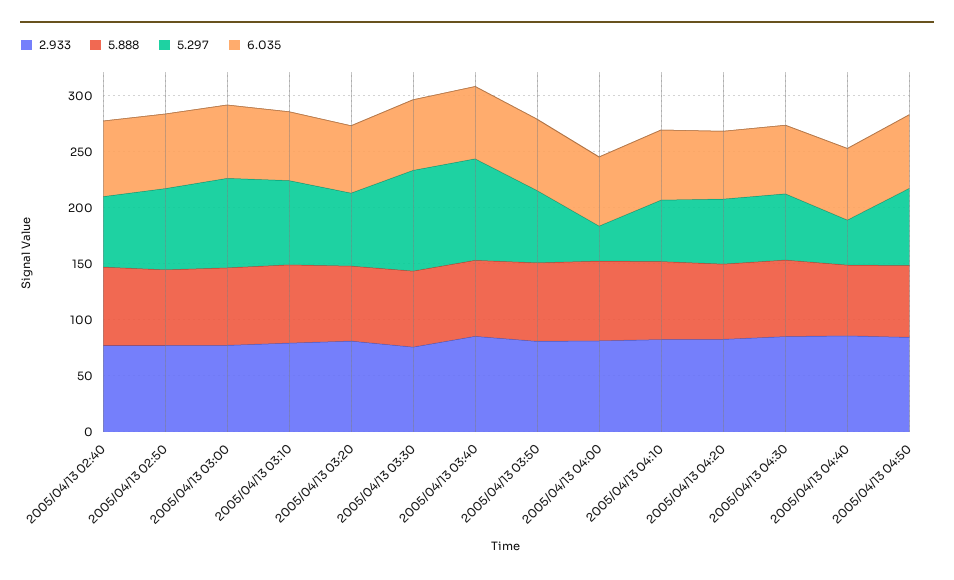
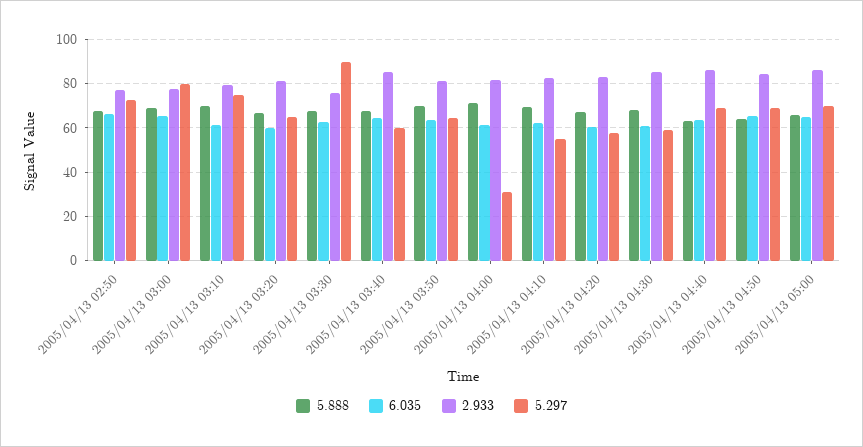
2.933, 2005/04/13 02:40: 80 -> none
5.888, 2005/04/13 02:40: 70 -> none
5.297, 2005/04/13 02:40: 60 -> none
6.035, 2005/04/13 02:40: 70 -> none
5.297, 2005/04/13 03:40: 90 -> 60
5.297, 2005/04/13 04:40: 40 -> 70
5.888, 2005/04/13 05:00: none -> 65
6.035, 2005/04/13 05:00: none -> 65
2.933, 2005/04/13 05:00: none -> 85
5.297, 2005/04/13 05:00: none -> 70

